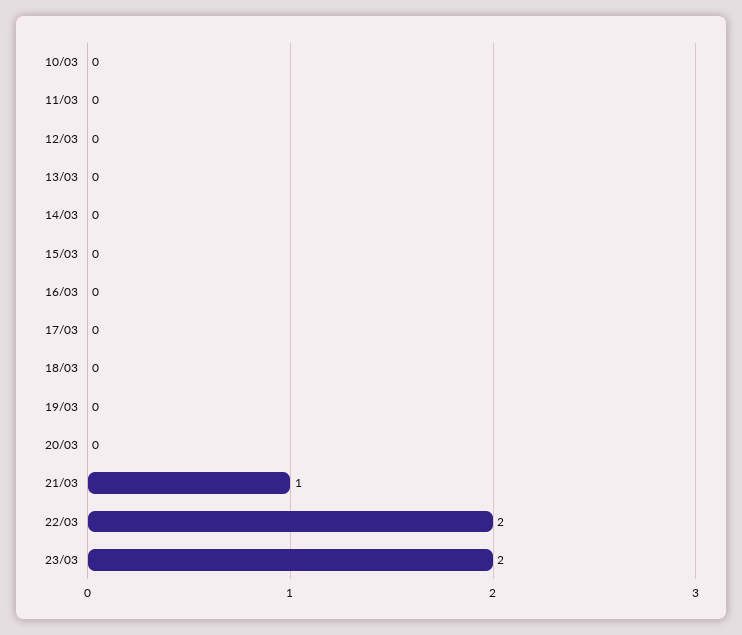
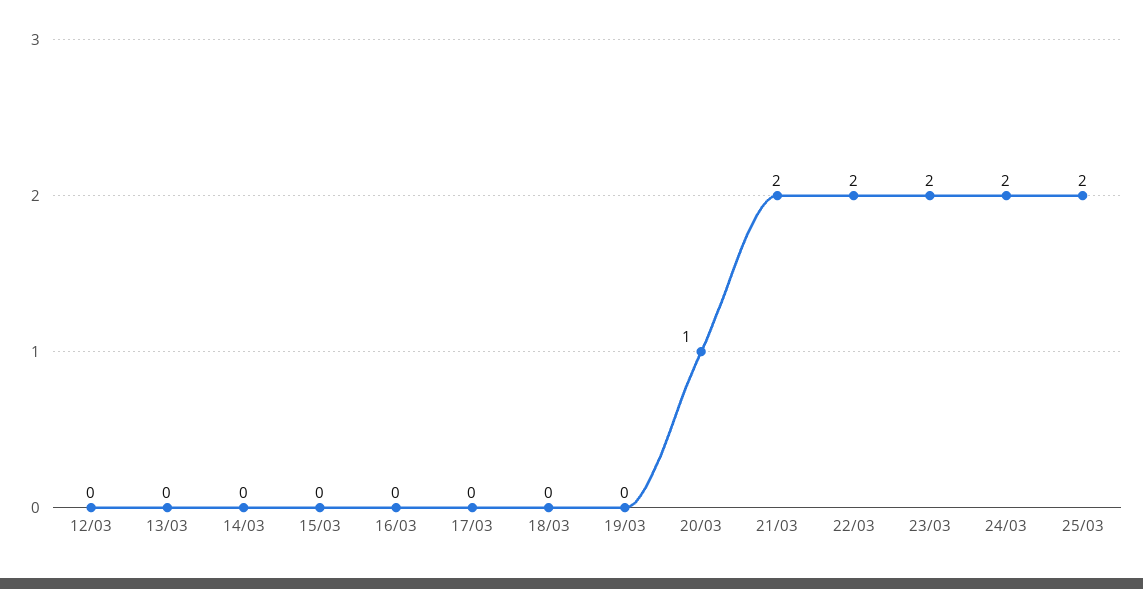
10/03: 0 -> none
11/03: 0 -> none
20/03: 0 -> 1
21/03: 1 -> 2
24/03: none -> 2
25/03: none -> 2

